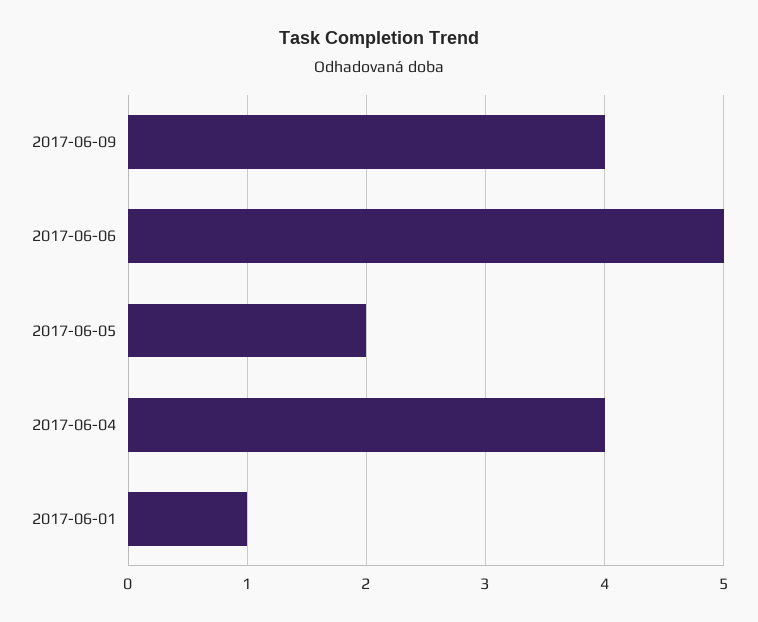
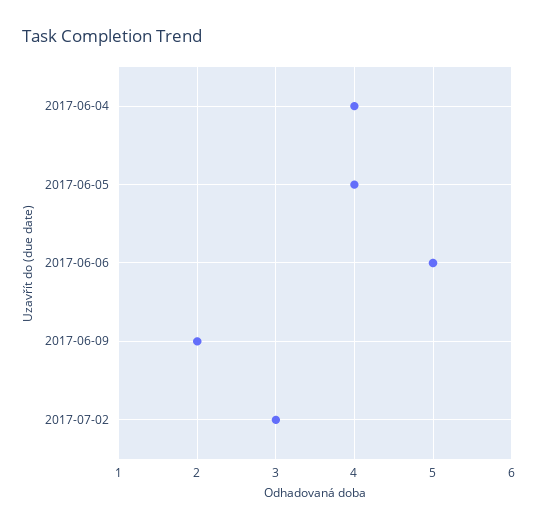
2017-06-09: 4 -> 2
2017-06-05: 2 -> 4
2017-06-01: 1 -> none
2017-07-02: none -> 3

